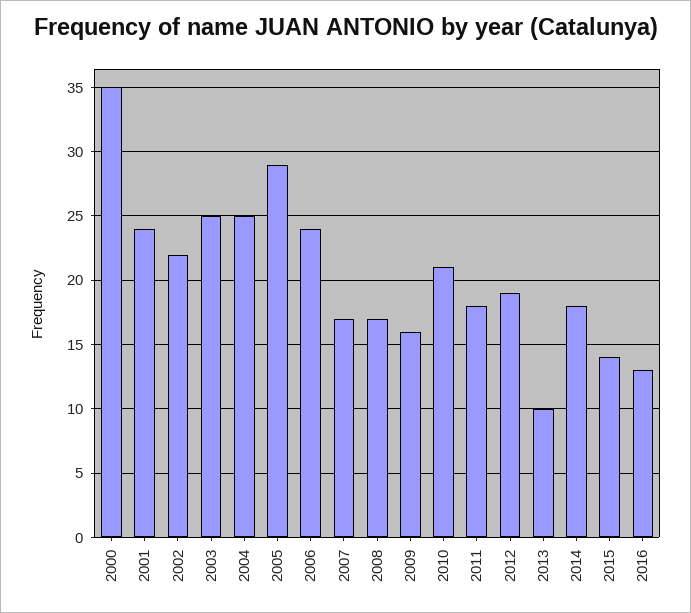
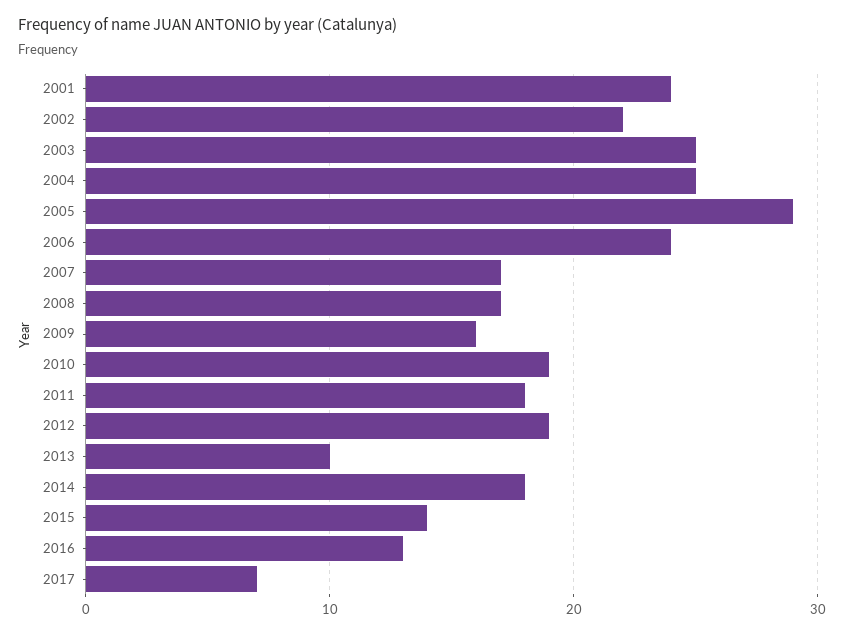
2000: 35 -> none
2010: 21 -> 19
2017: none -> 7

